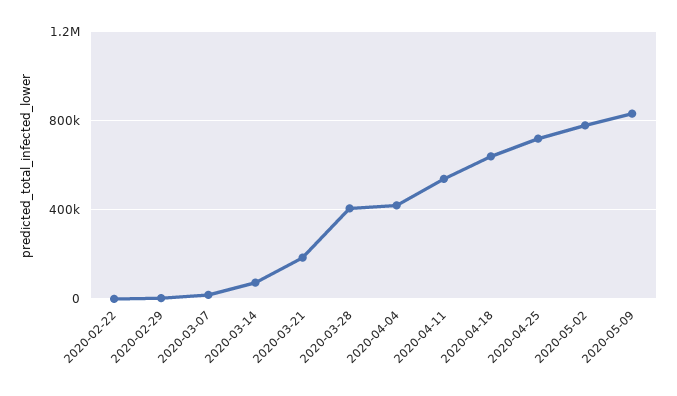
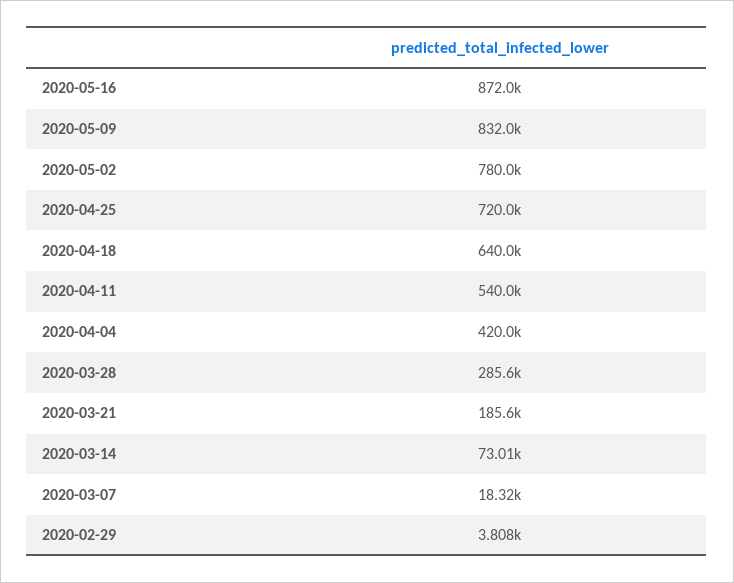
2020-02-22: 0 -> none
2020-03-28: 400000 -> 285600
2020-05-16: none -> 872000

